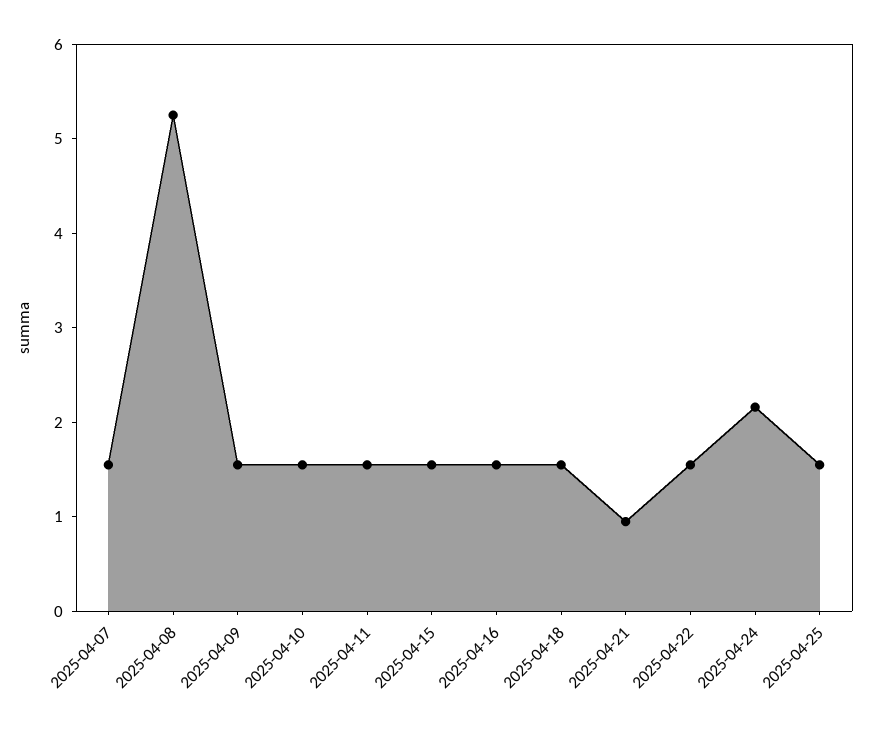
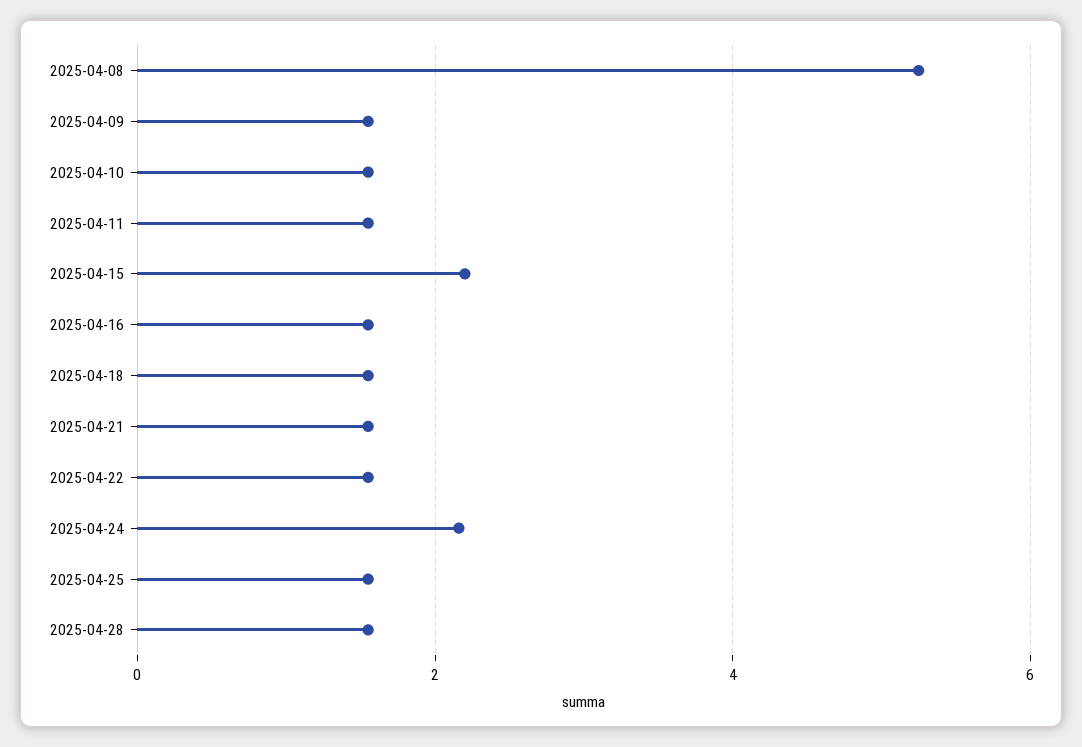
2025-04-07: 1.6 -> none
2025-04-15: 1.6 -> 2.2
2025-04-21: 1 -> 1.6
2025-04-28: none -> 1.6

